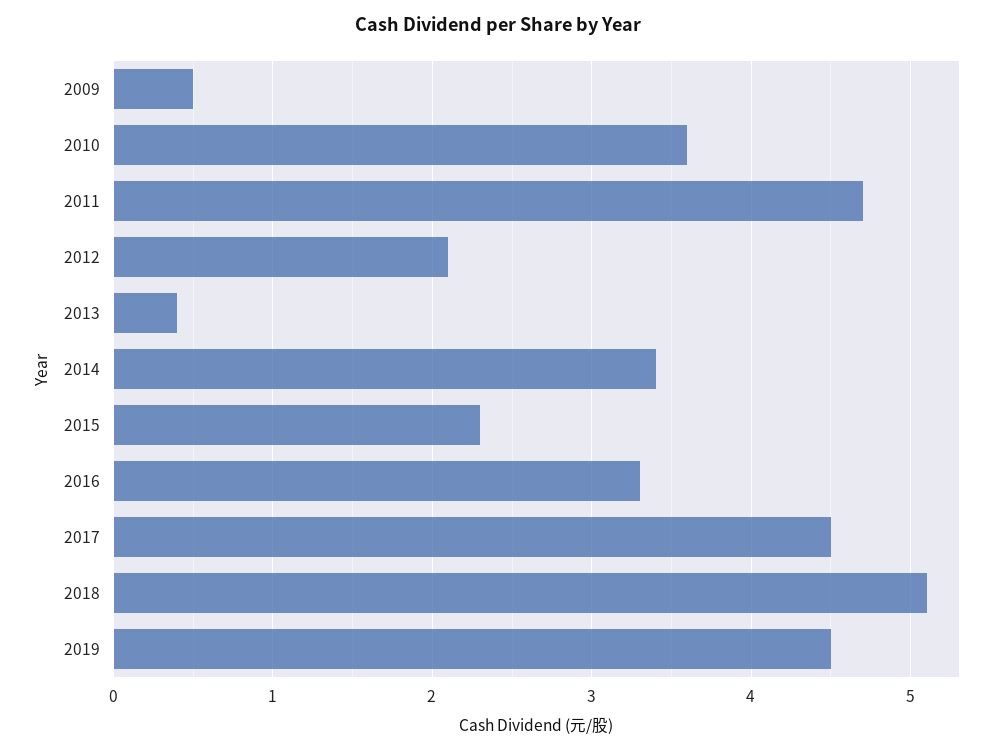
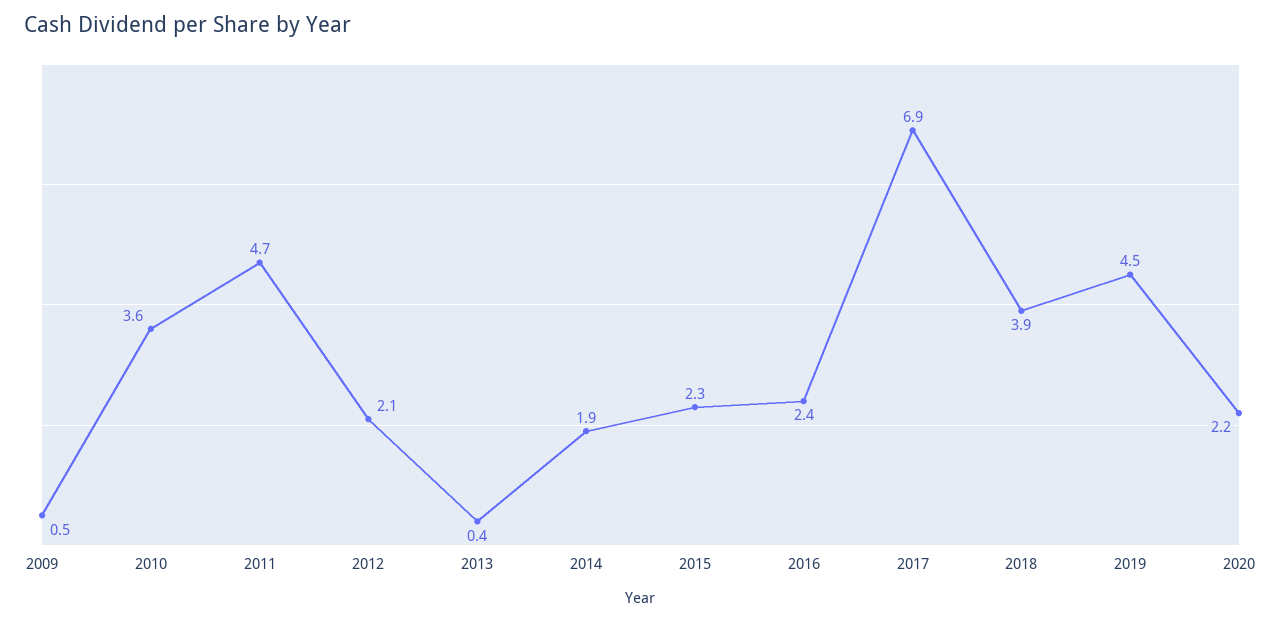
2014: 3.4 -> 1.9
2016: 3.3 -> 2.4
2017: 4.5 -> 6.9
2018: 5.1 -> 3.9
2020: none -> 2.2

